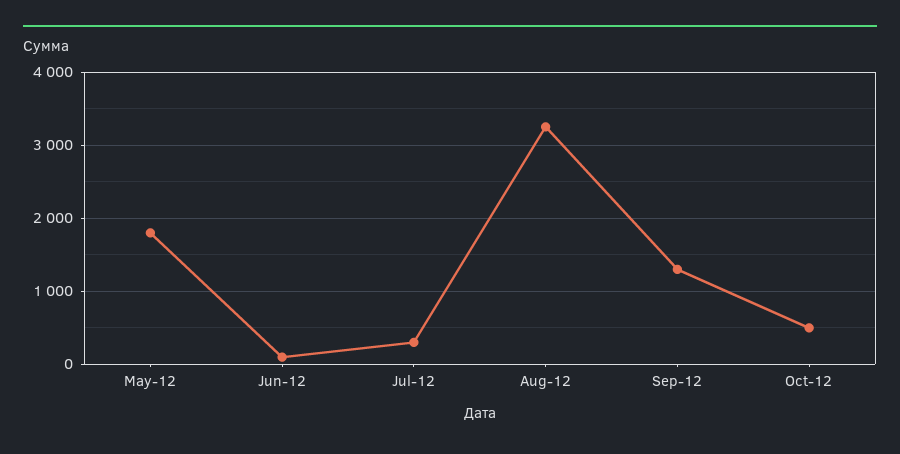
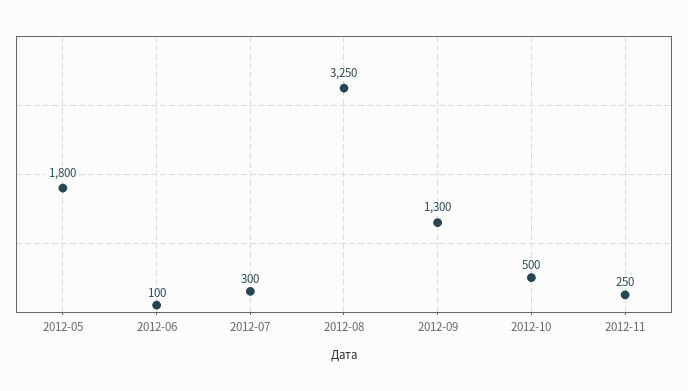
2012-11: none -> 250

